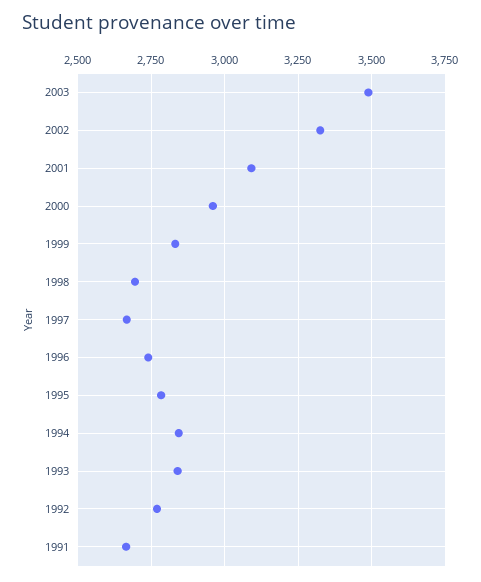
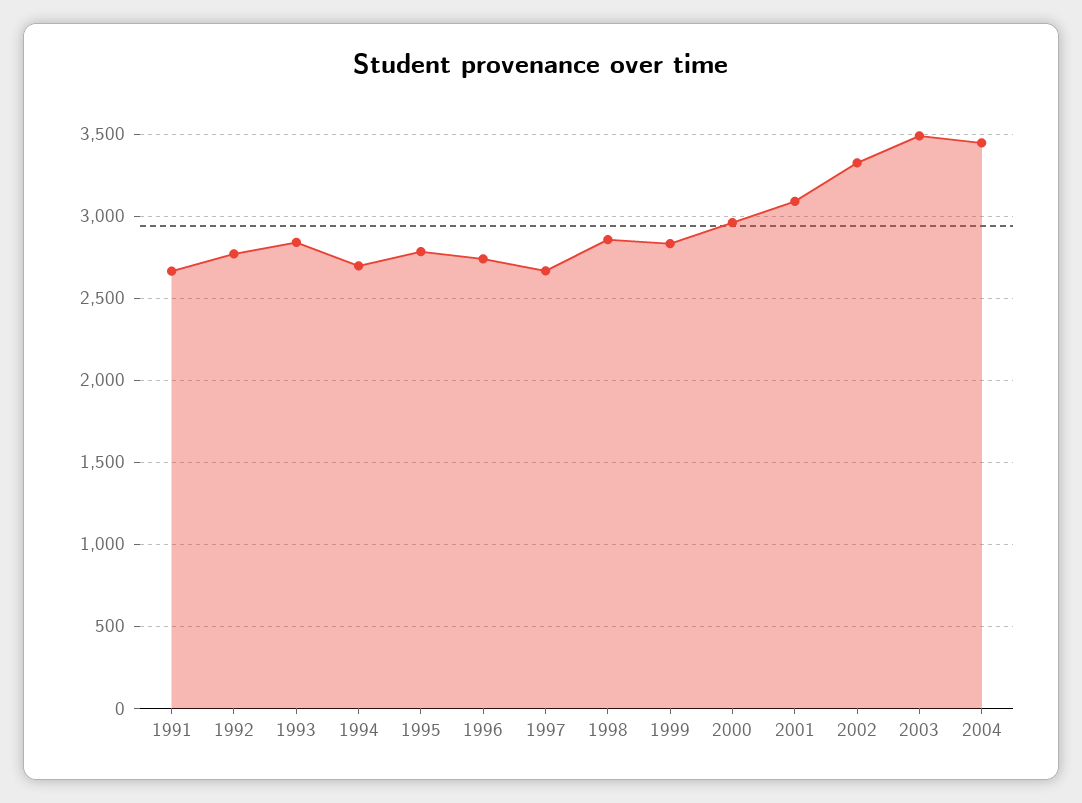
1998: 2700 -> 2850
1994: 2850 -> 2700
2004: none -> 3450

